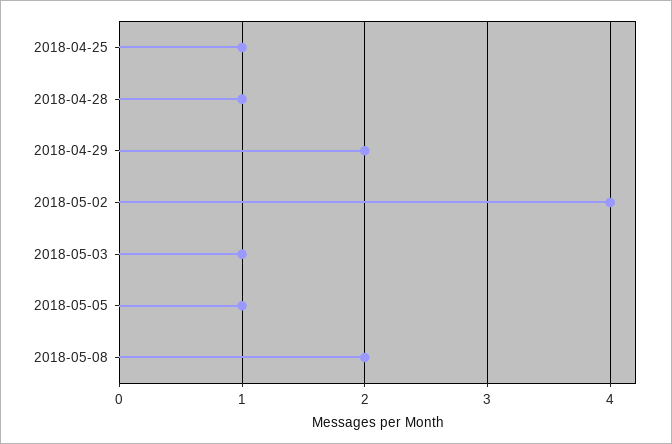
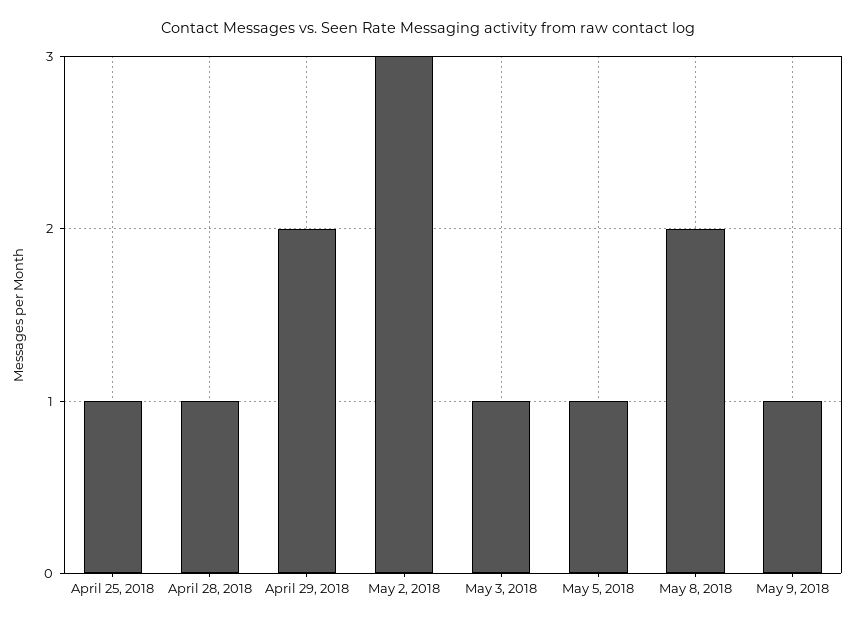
2018-05-02: 4 -> 3
May 9, 2018: none -> 1

